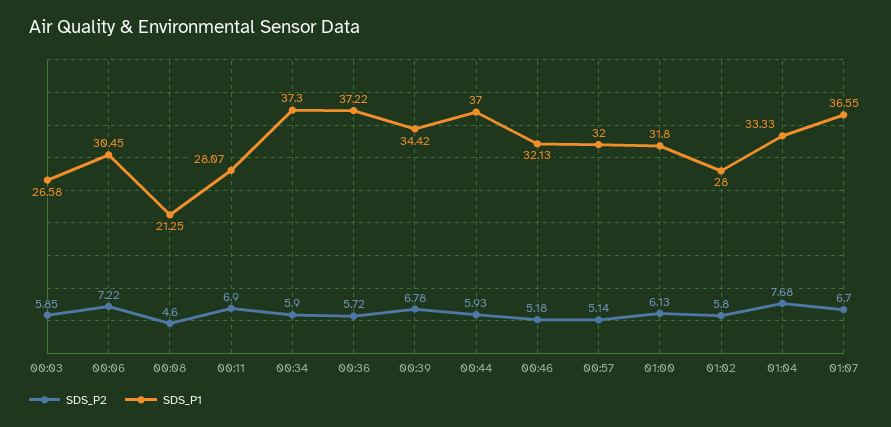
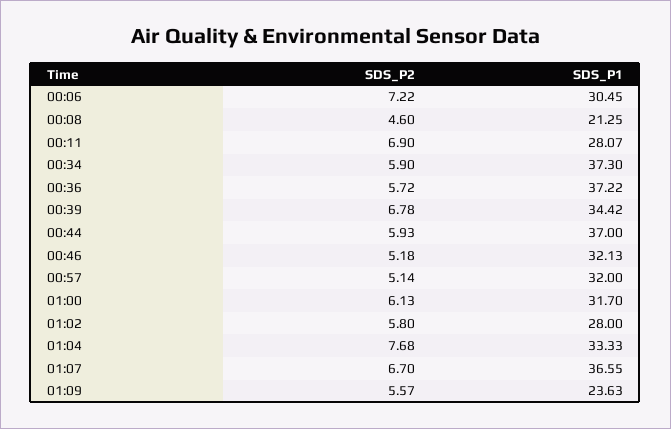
SDS_P2, 00:03: 5.85 -> none
SDS_P1, 00:03: 26.58 -> none
SDS_P1, 01:00: 31.8 -> 31.7
SDS_P2, 01:09: none -> 5.57
SDS_P1, 01:09: none -> 23.63

